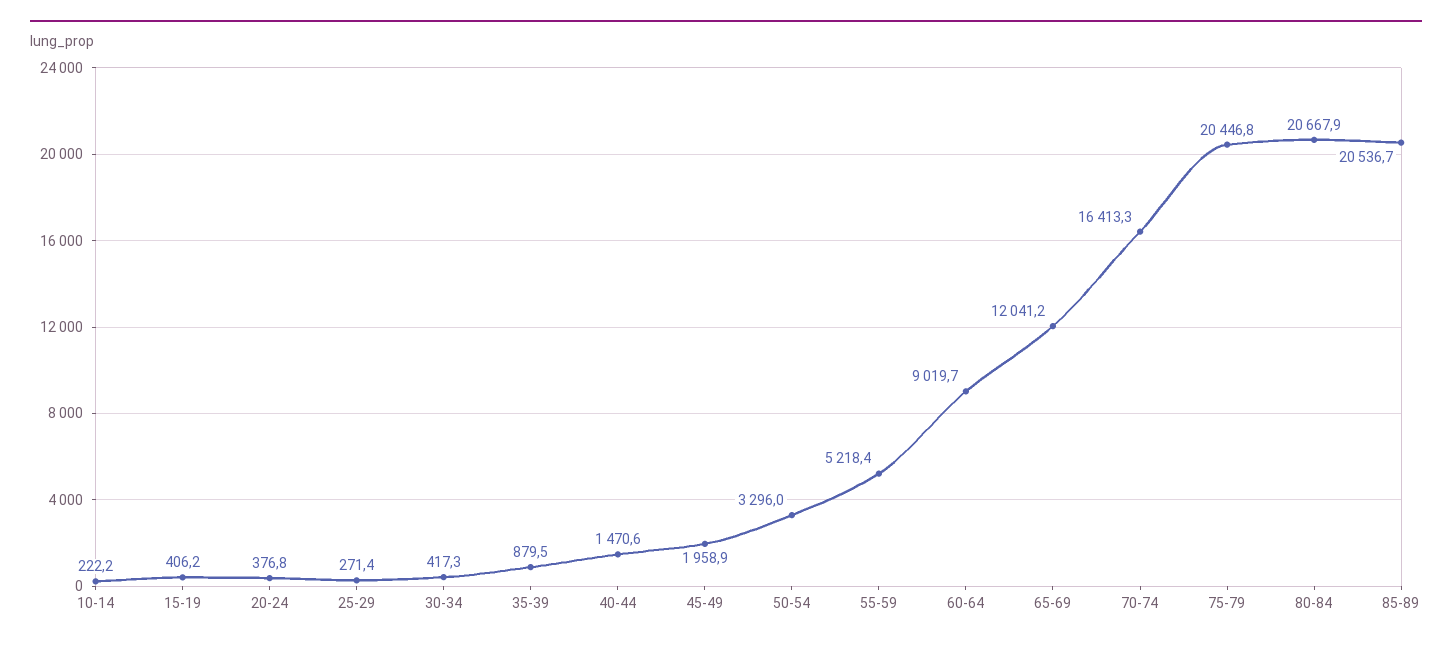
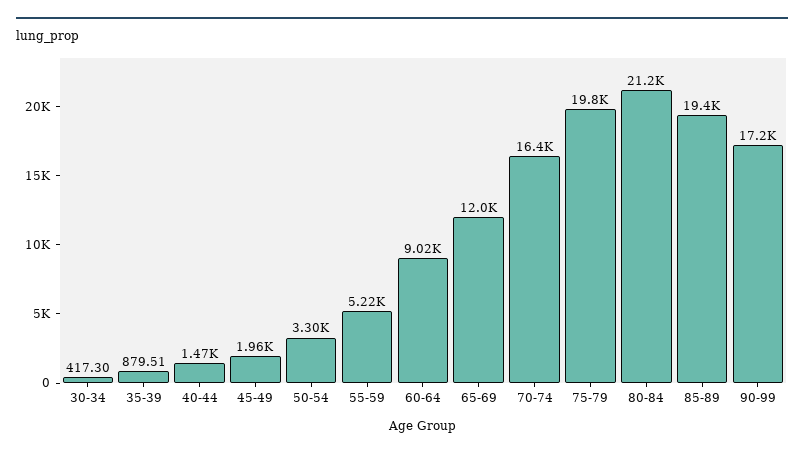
10-14: 222.2 -> none
15-19: 406.2 -> none
20-24: 376.8 -> none
25-29: 271.4 -> none
75-79: 20446.8 -> 19800
80-84: 20667.9 -> 21200
85-89: 20536.7 -> 19400
90-99: none -> 17200

